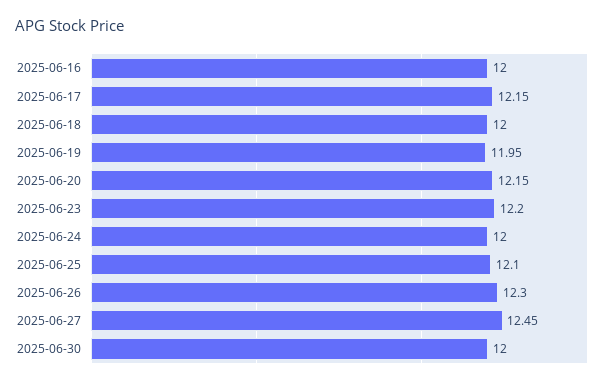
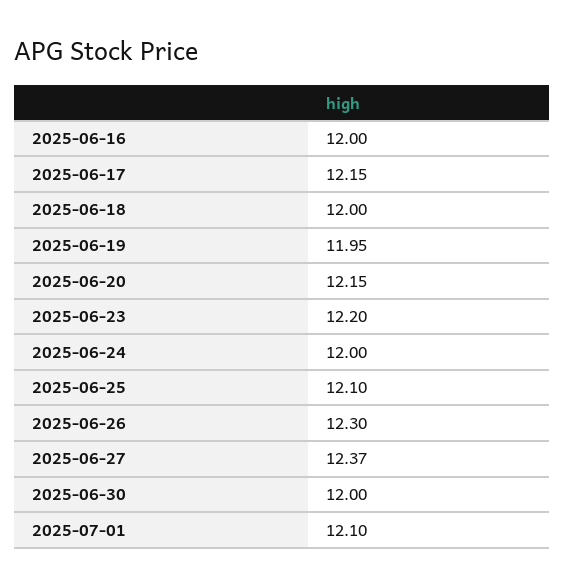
2025-06-27: 12.45 -> 12.37
2025-07-01: none -> 12.1

